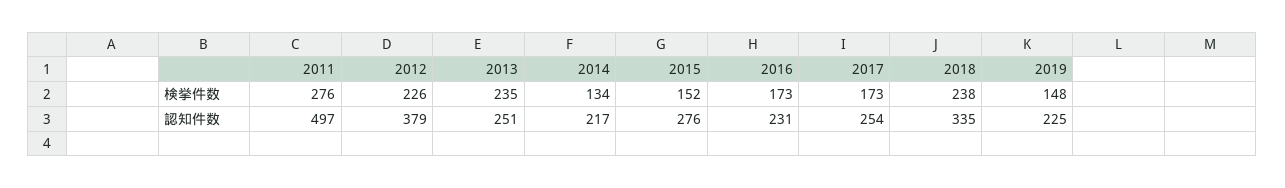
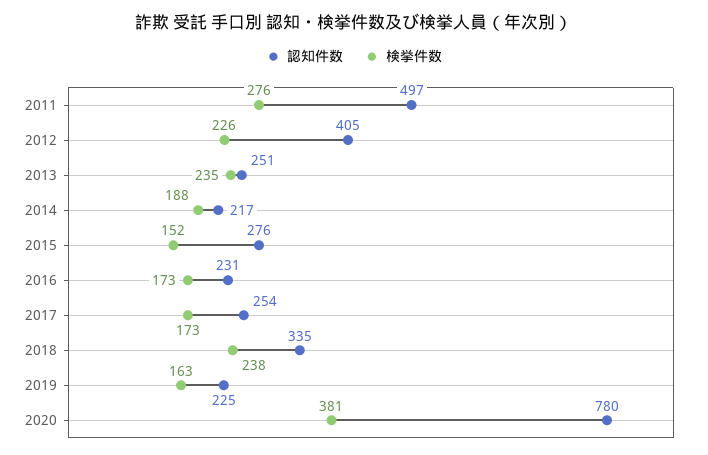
検挙件数, 2014: 134 -> 188
検挙件数, 2019: 148 -> 163
認知件数, 2012: 379 -> 405
認知件数, 2020: none -> 780
検挙件数, 2020: none -> 381

